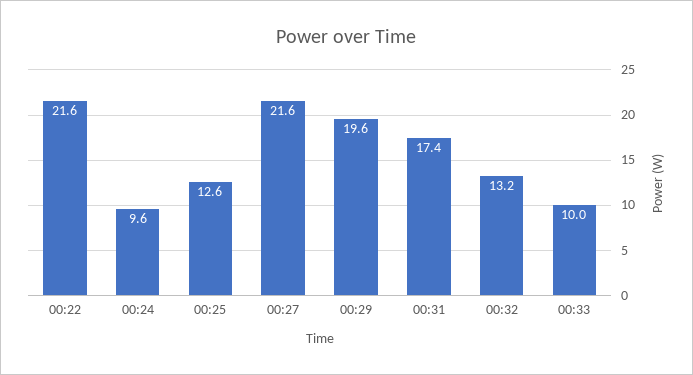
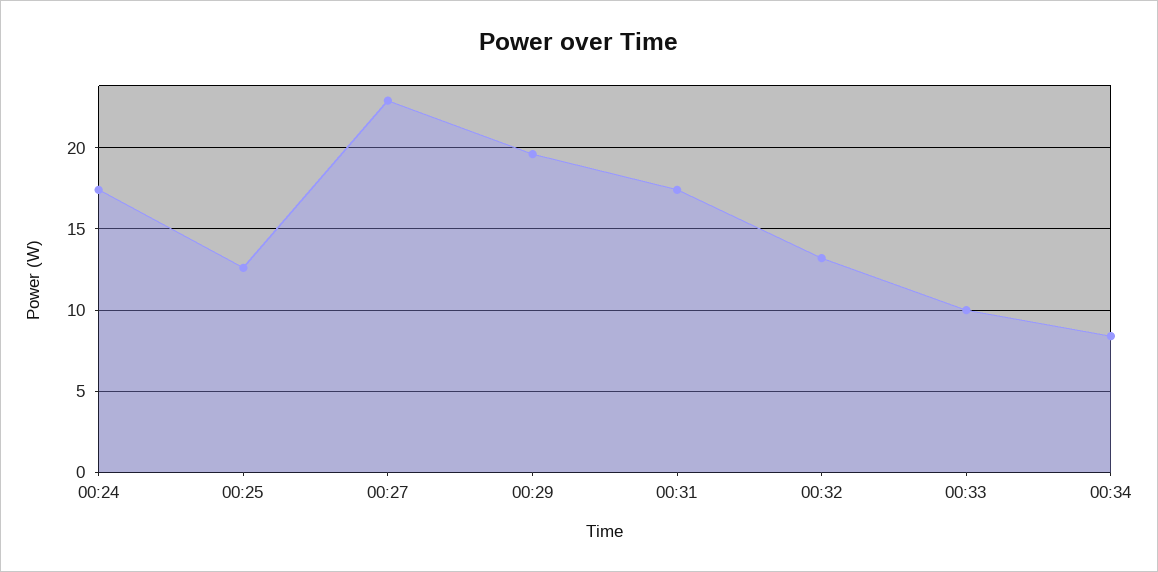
00:22: 21.6 -> none
00:24: 9.6 -> 17.5
00:27: 21.6 -> 23
00:34: none -> 8.5

